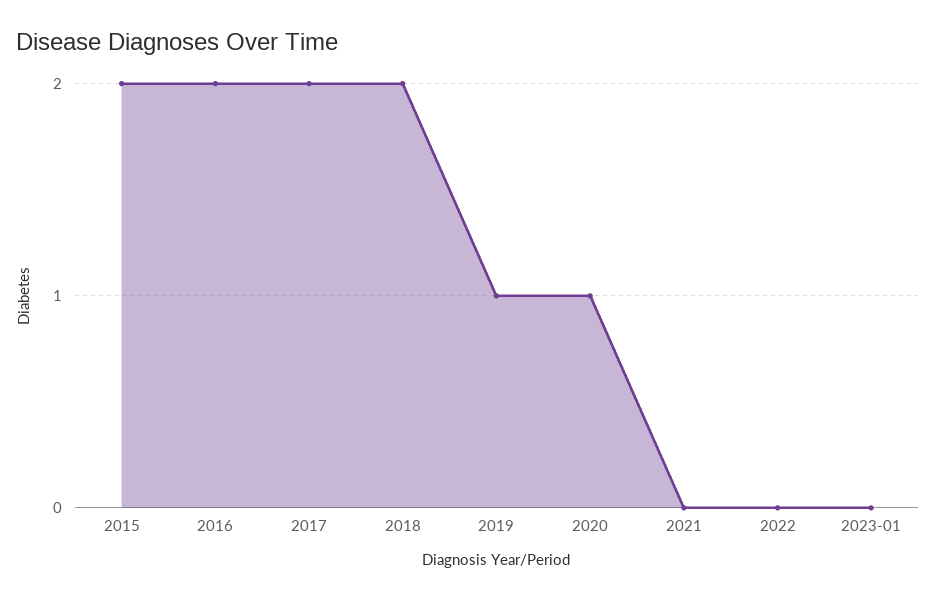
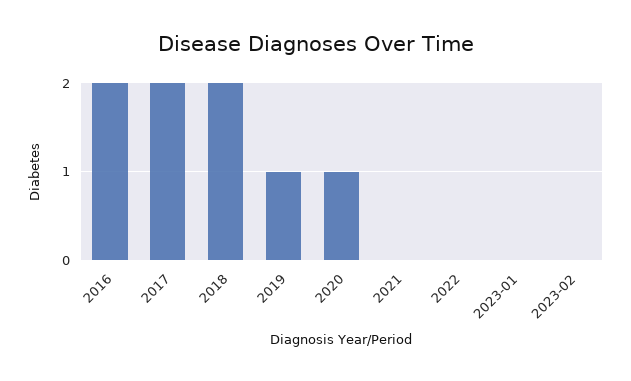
2015: 2 -> none
2023-02: none -> 0

